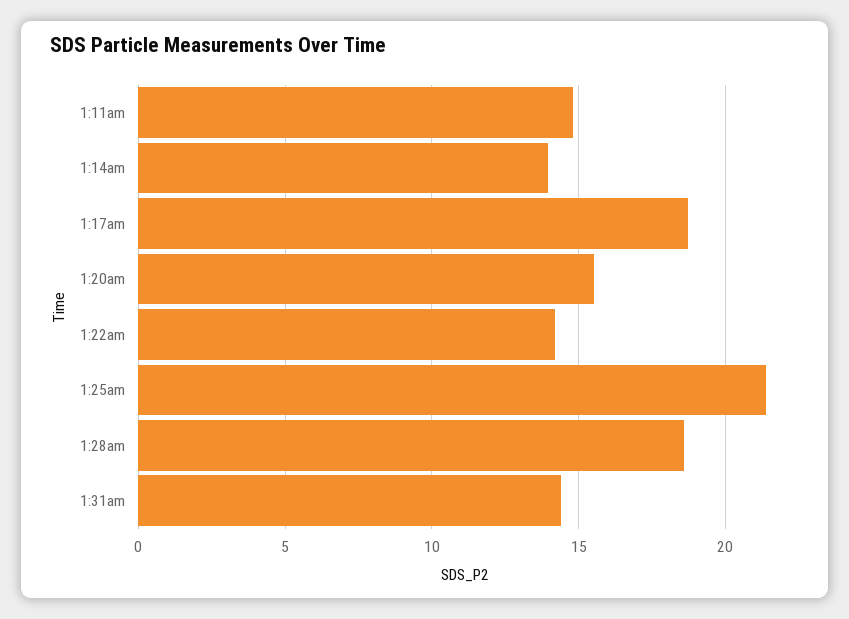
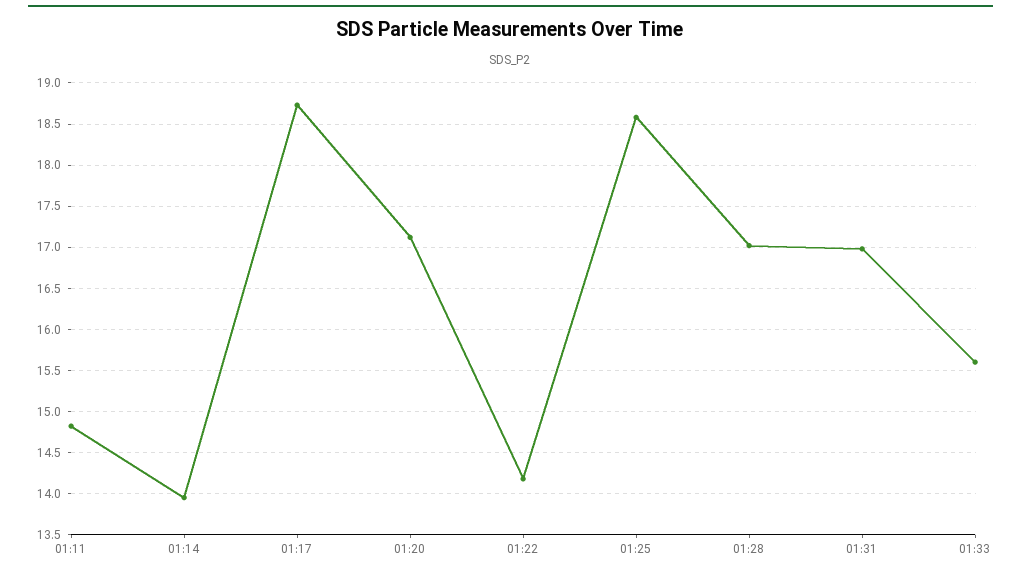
1:20am: 15.5 -> 17.1
1:25am: 21.5 -> 18.6
1:28am: 18.5 -> 17
1:31am: 14.5 -> 17
01:33: none -> 15.6

